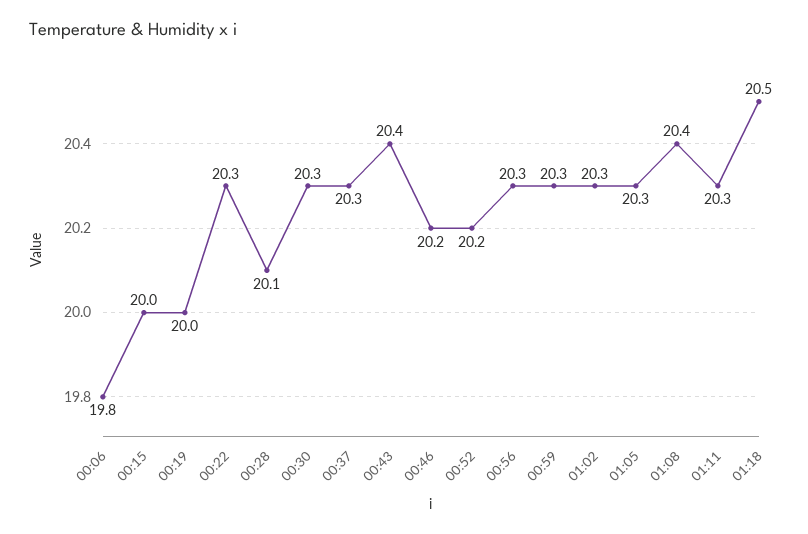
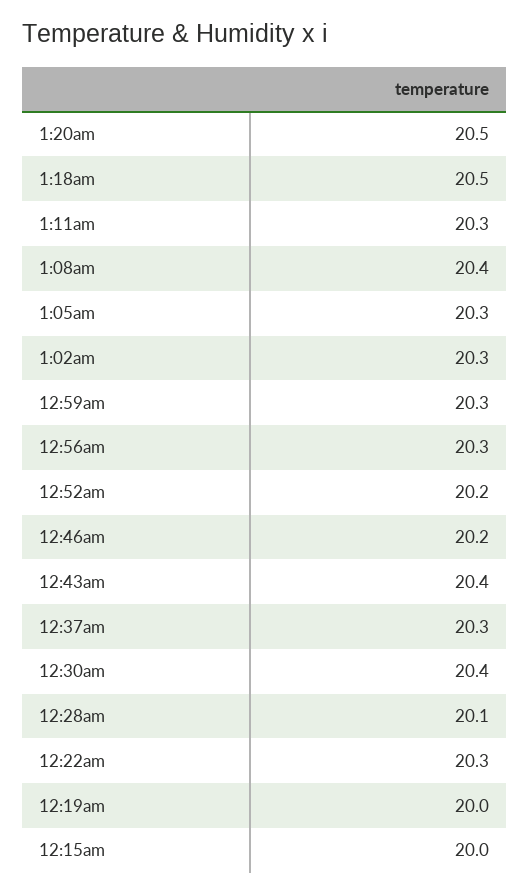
00:06: 19.8 -> none
00:30: 20.3 -> 20.4
1:20am: none -> 20.5

